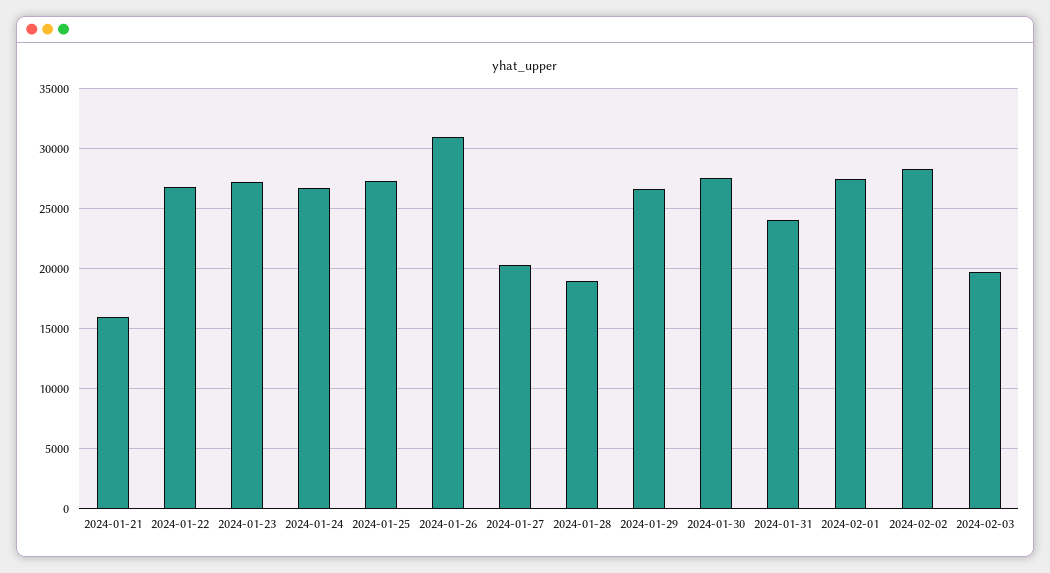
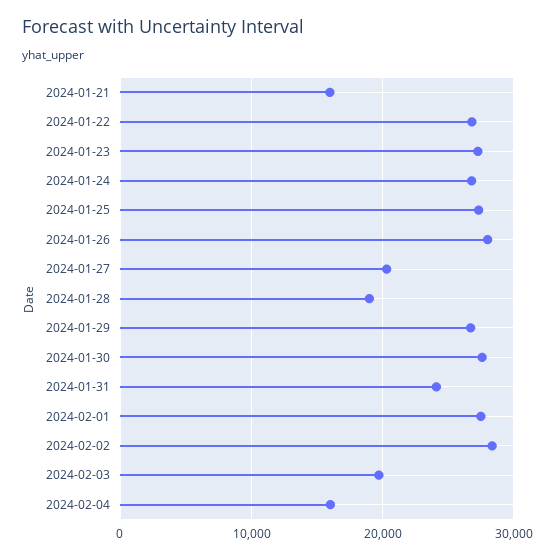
2024-01-26: 31000 -> 28000
2024-02-04: none -> 16000

